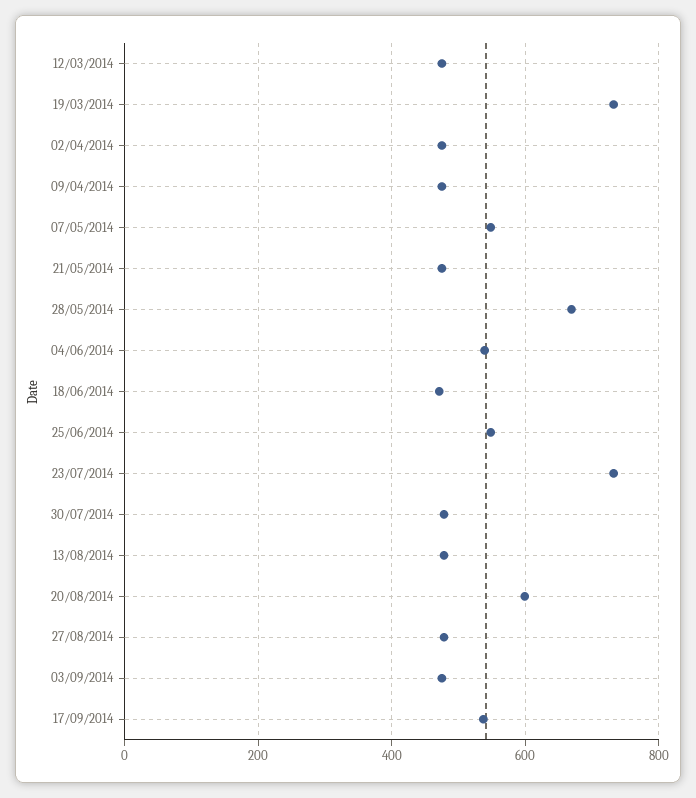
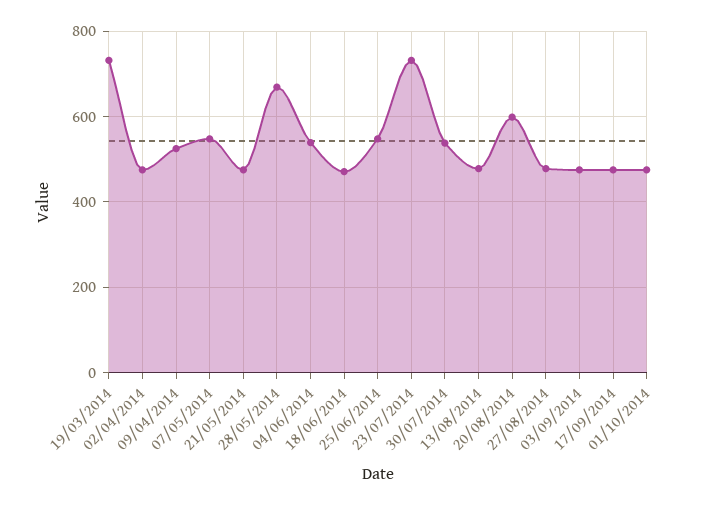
12/03/2014: 480 -> none
09/04/2014: 480 -> 520
30/07/2014: 480 -> 540
17/09/2014: 540 -> 480
01/10/2014: none -> 480

